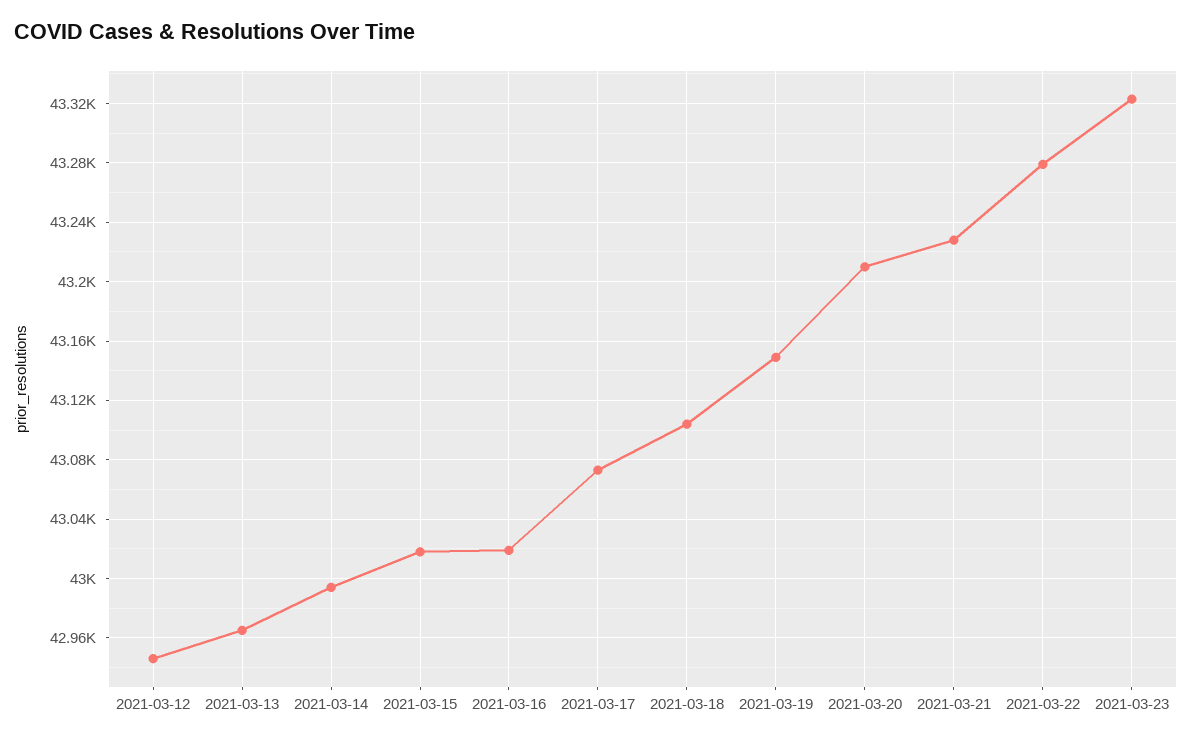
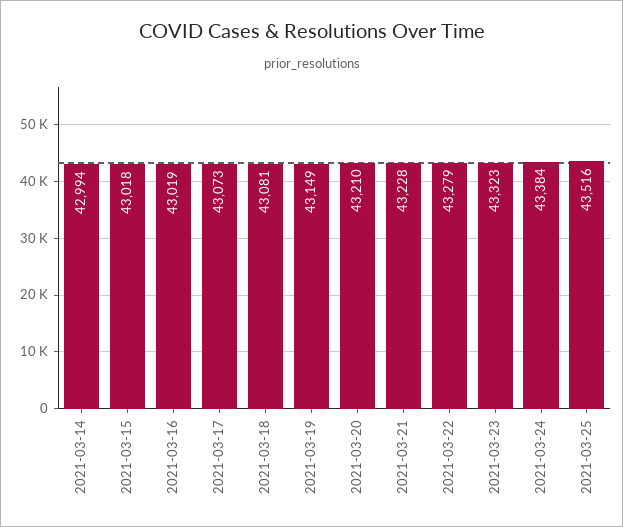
2021-03-12: 42945 -> none
2021-03-13: 42965 -> none
2021-03-18: 43105 -> 43081
2021-03-24: none -> 43384
2021-03-25: none -> 43516

